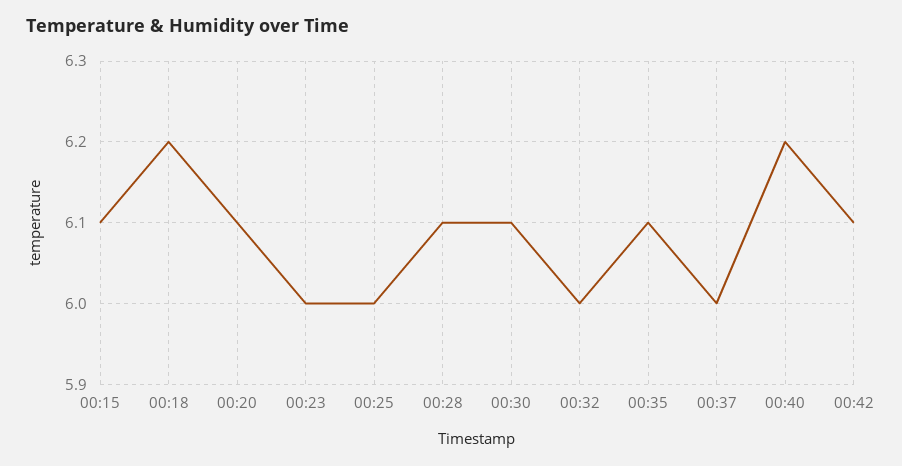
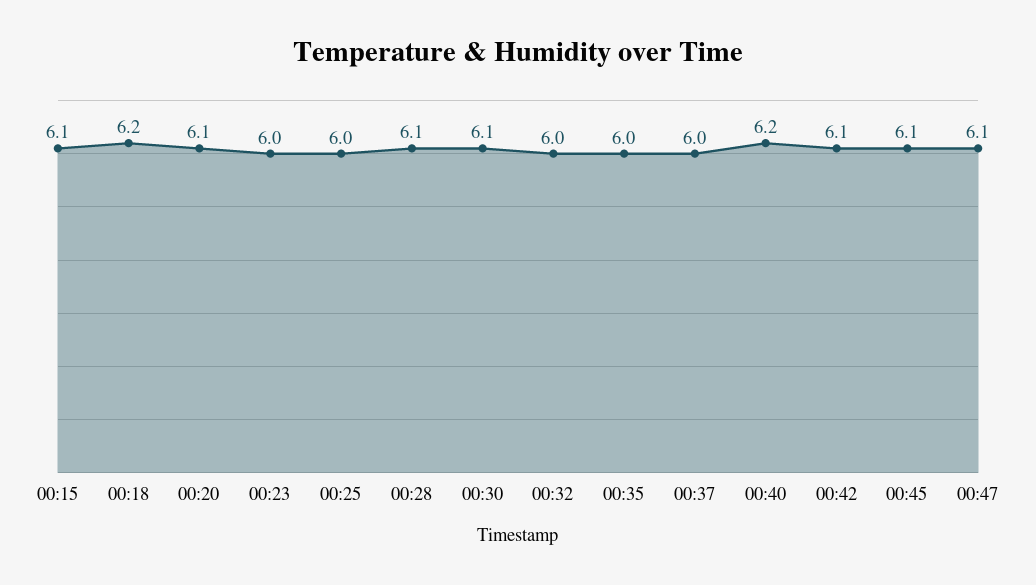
00:35: 6.1 -> 6
00:45: none -> 6.1
00:47: none -> 6.1

